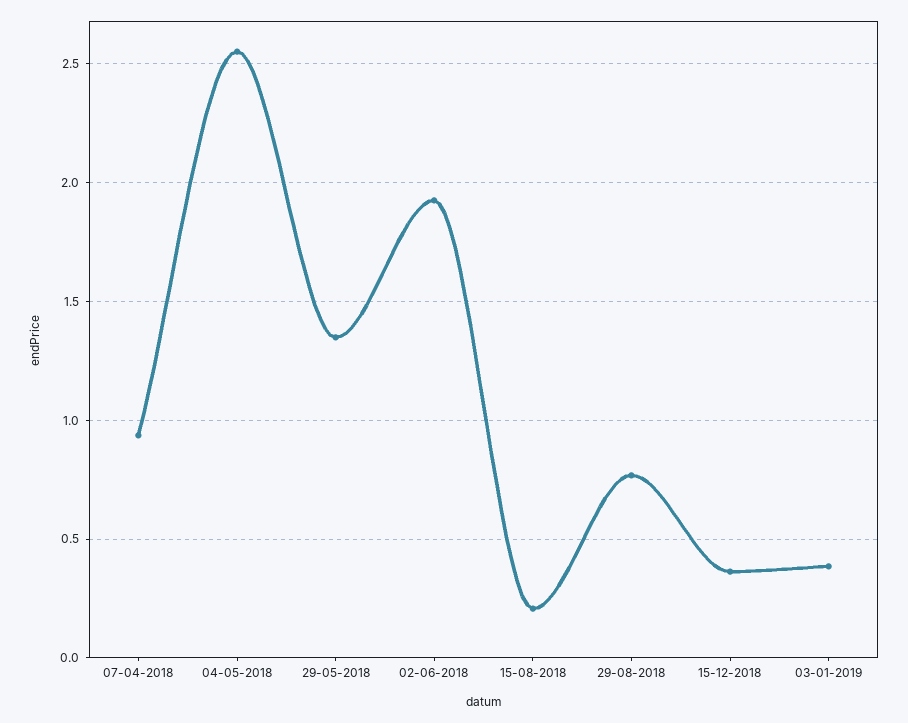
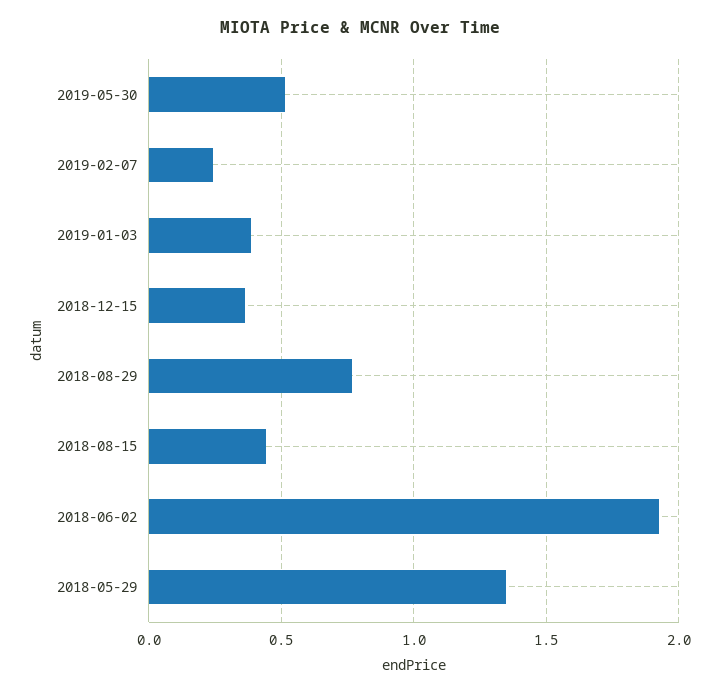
07-04-2018: 0.95 -> none
04-05-2018: 2.55 -> none
15-08-2018: 0.2 -> 0.45
2019-05-30: none -> 0.5
2019-02-07: none -> 0.25

